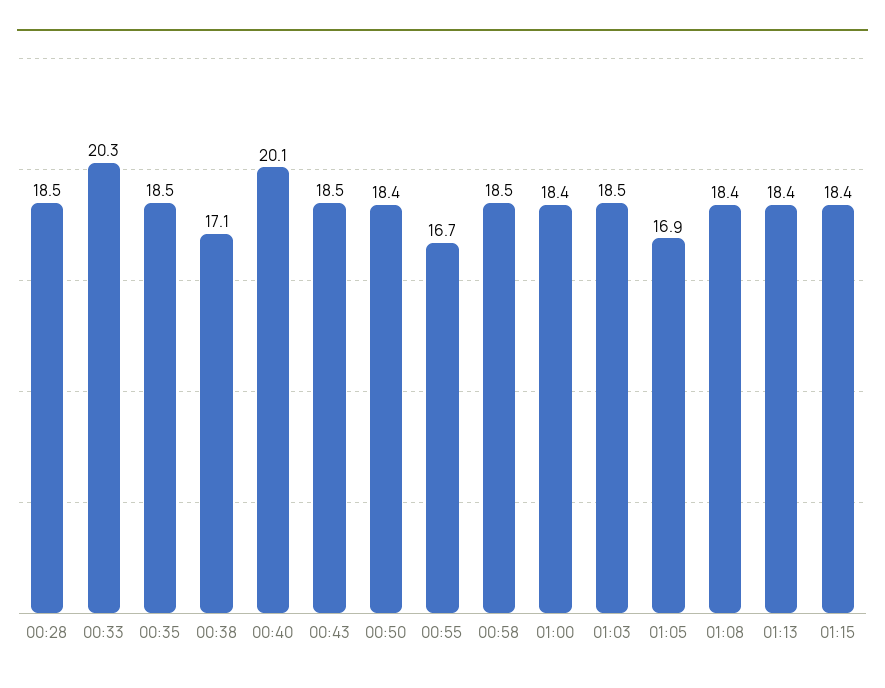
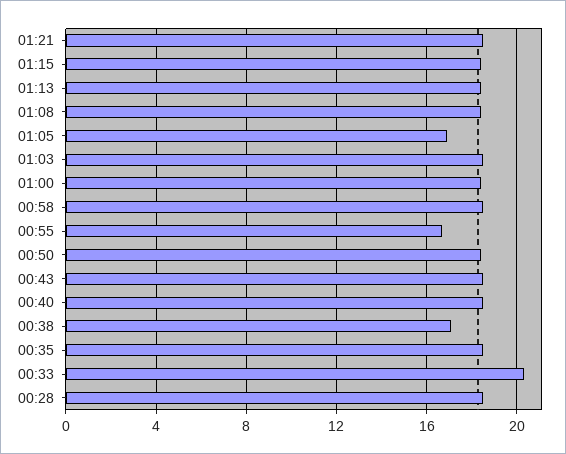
00:40: 20.1 -> 18.5
01:21: none -> 18.5

